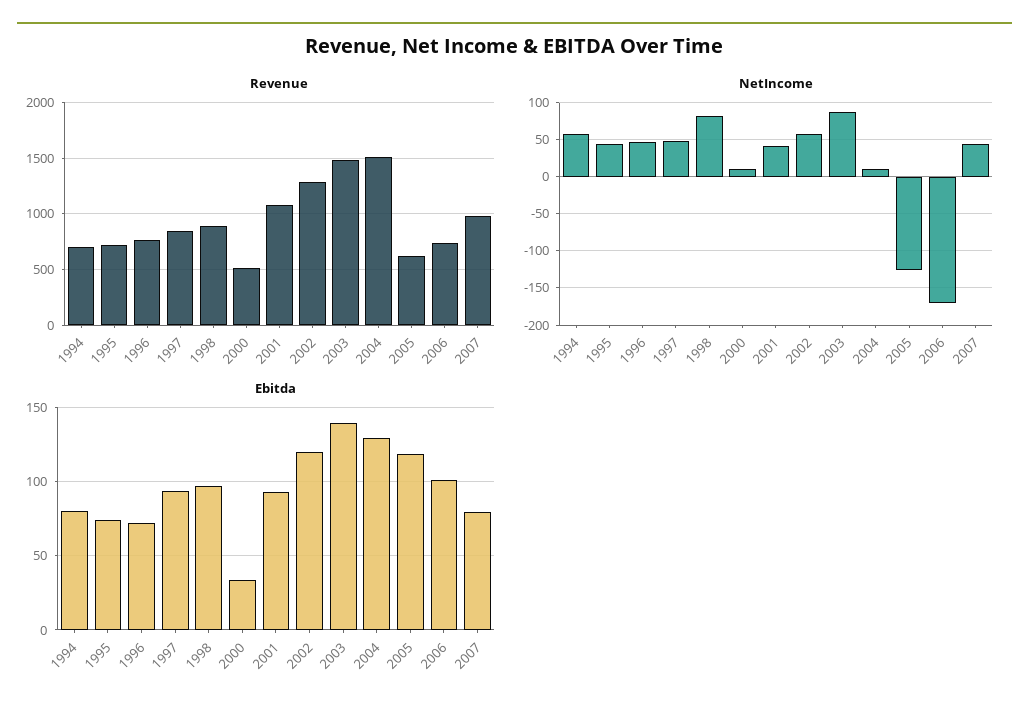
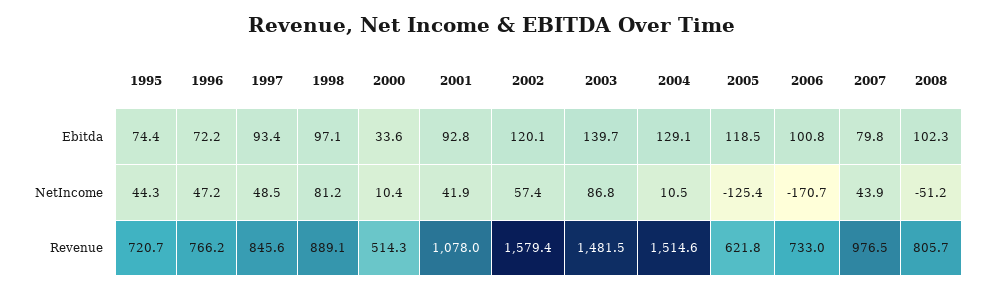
Revenue, 1994: 700 -> none
Revenue, 2002: 1300 -> 1579.4
NetIncome, 1994: 60 -> none
Ebitda, 1994: 80 -> none
Ebitda, 2008: none -> 102.3
NetIncome, 2008: none -> -51.2
Revenue, 2008: none -> 805.7

